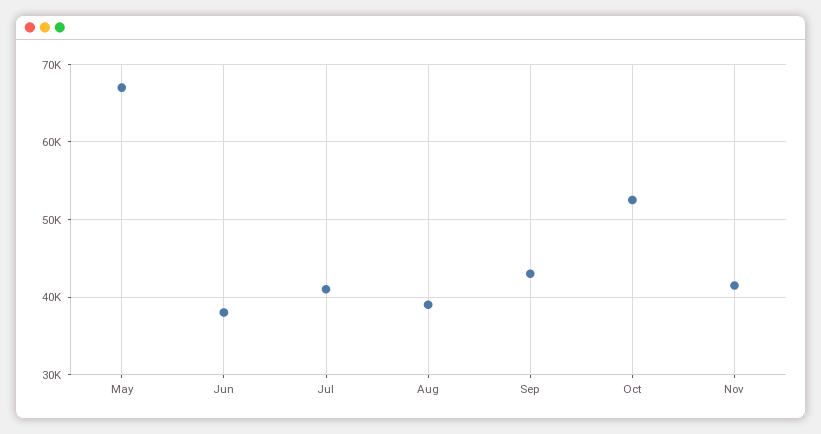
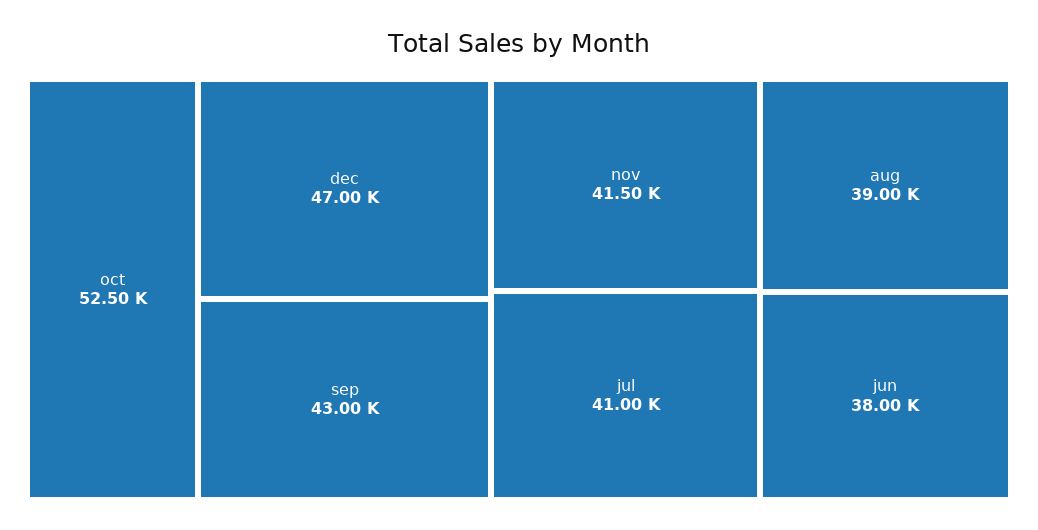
May: 67000 -> none
dec: none -> 47000

